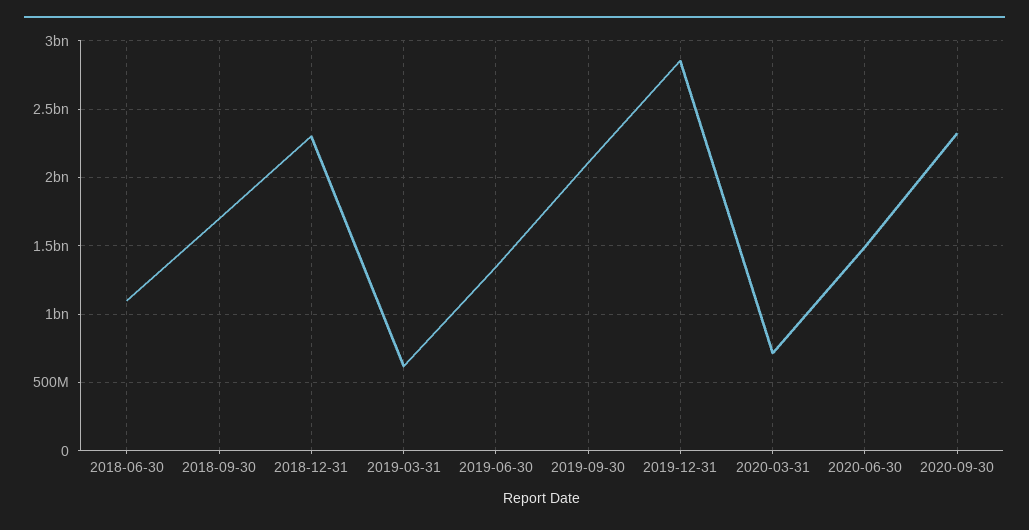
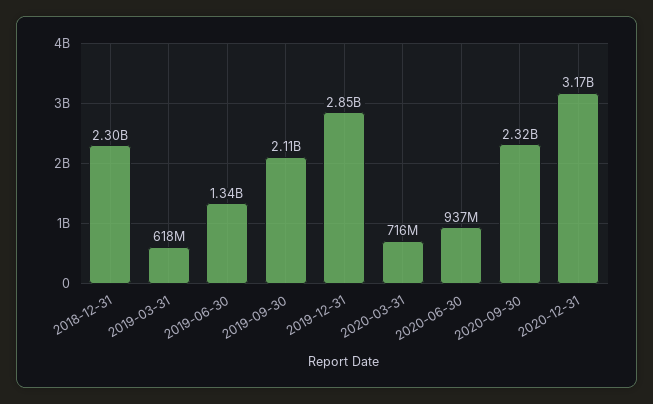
2018-06-30: 1100000000 -> none
2018-09-30: 1700000000 -> none
2020-06-30: 1500000000 -> 937000000
2020-12-31: none -> 3170000000

